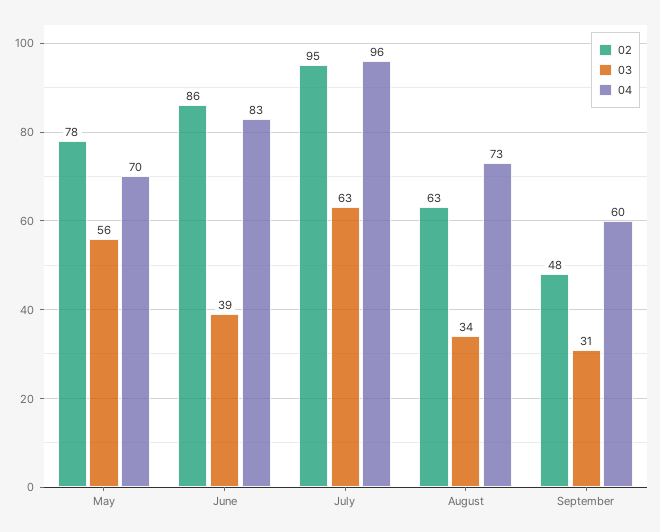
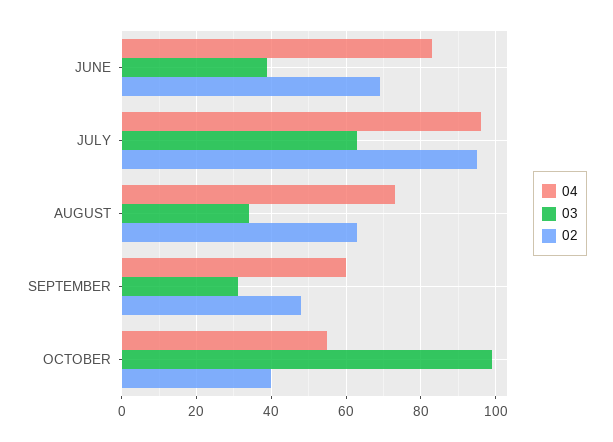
02, May: 78 -> none
03, May: 56 -> none
04, May: 70 -> none
02, June: 86 -> 70
04, OCTOBER: none -> 55
03, OCTOBER: none -> 100
02, OCTOBER: none -> 40

